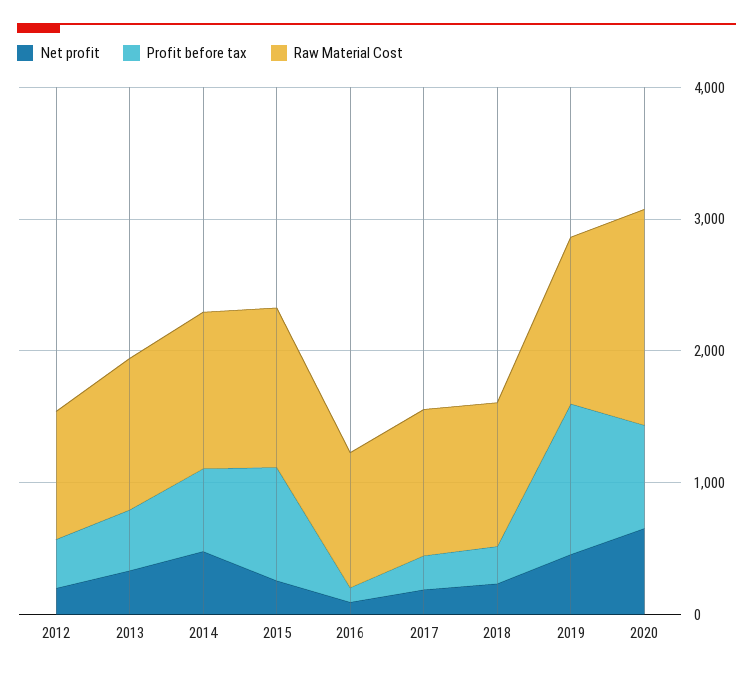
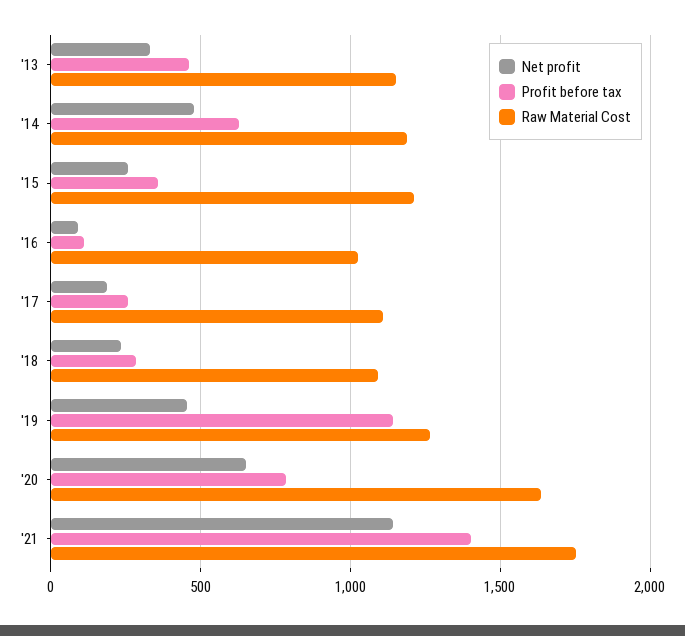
Net profit, 2012: 200 -> none
Profit before tax, 2012: 400 -> none
Raw Material Cost, 2012: 1000 -> none
Profit before tax, 2015: 800 -> 350
Net profit, '21: none -> 1150
Profit before tax, '21: none -> 1400
Raw Material Cost, '21: none -> 1750

